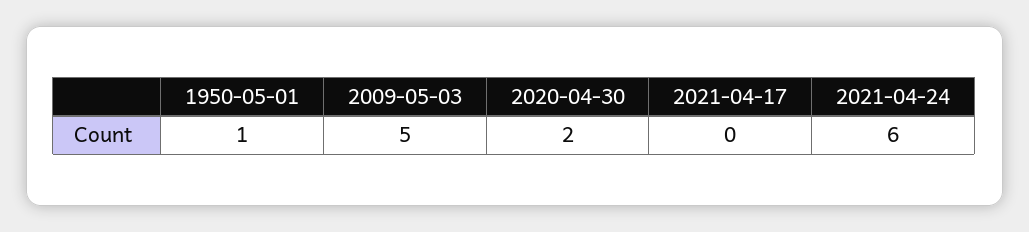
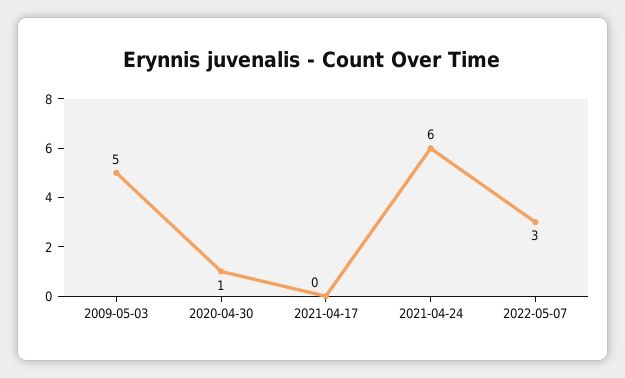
1950-05-01: 1 -> none
2020-04-30: 2 -> 1
2022-05-07: none -> 3

